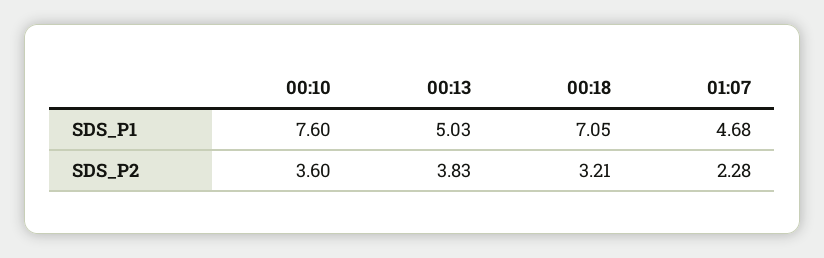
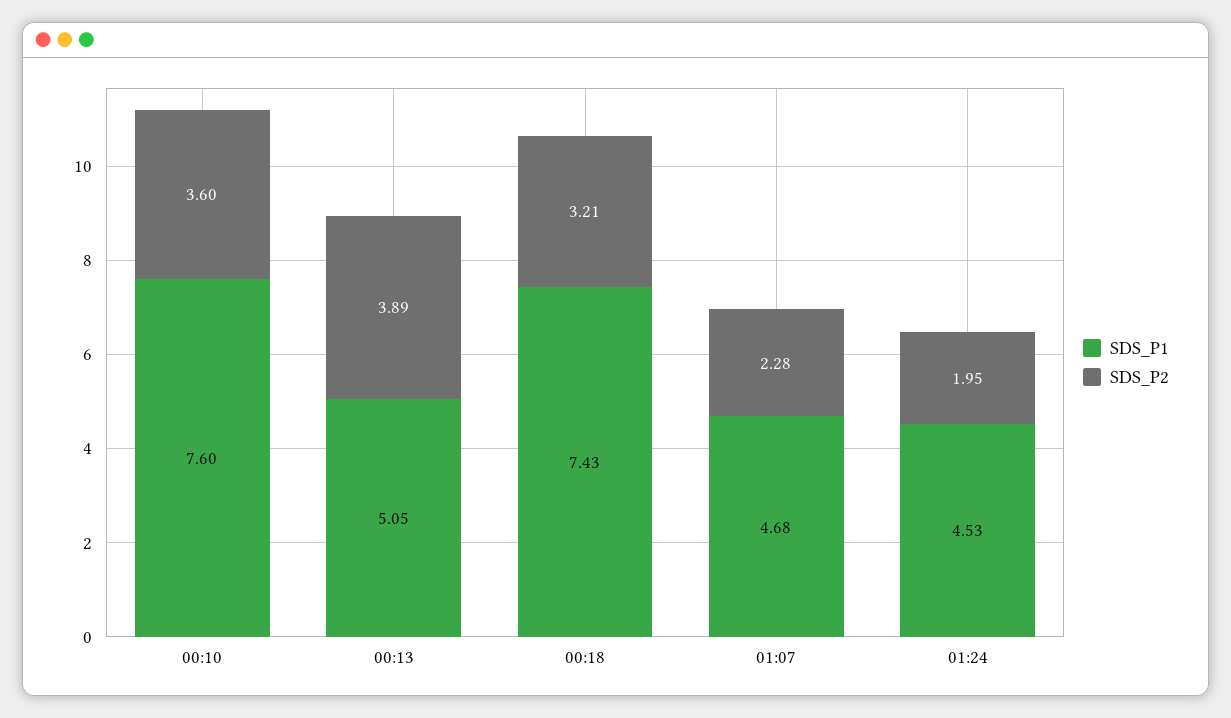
SDS_P1, 00:13: 5.03 -> 5.05
SDS_P1, 00:18: 7.05 -> 7.43
SDS_P2, 00:13: 3.83 -> 3.89
SDS_P1, 01:24: none -> 4.53
SDS_P2, 01:24: none -> 1.95

